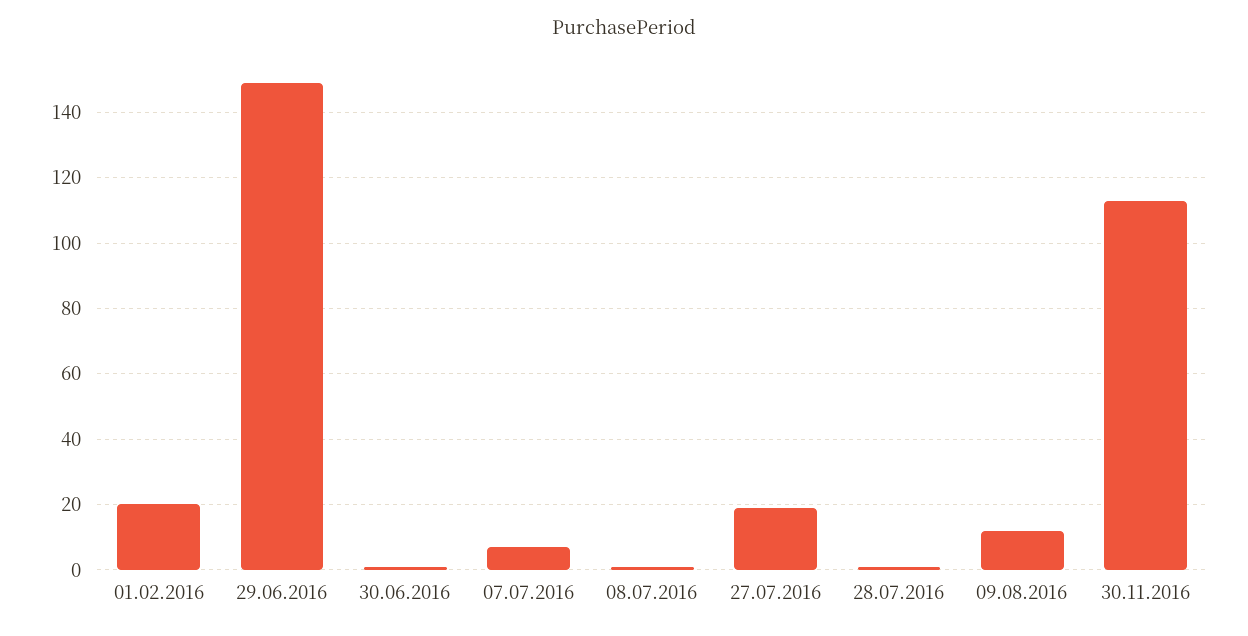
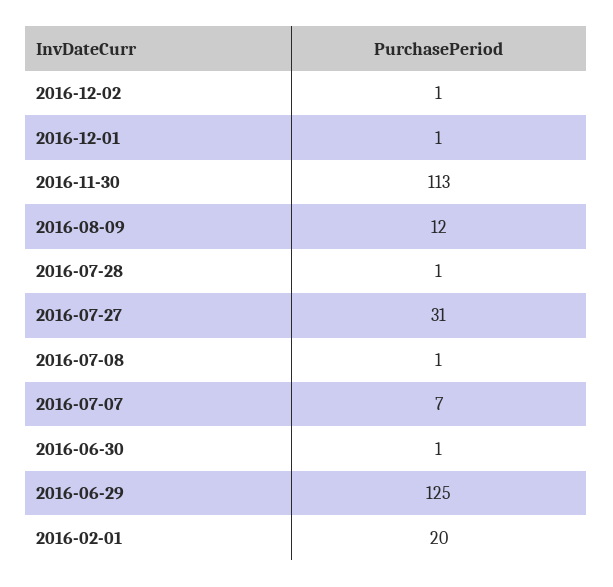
29.06.2016: 150 -> 125
27.07.2016: 20 -> 31
2016-12-02: none -> 1
2016-12-01: none -> 1

